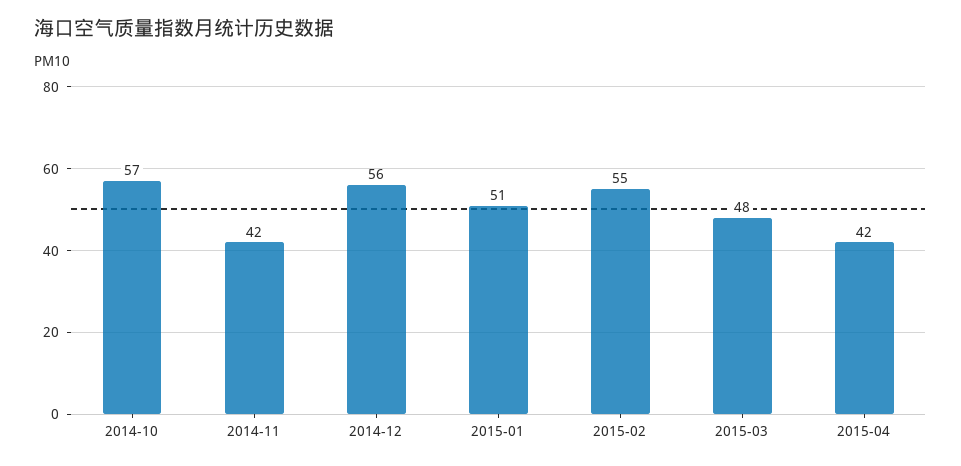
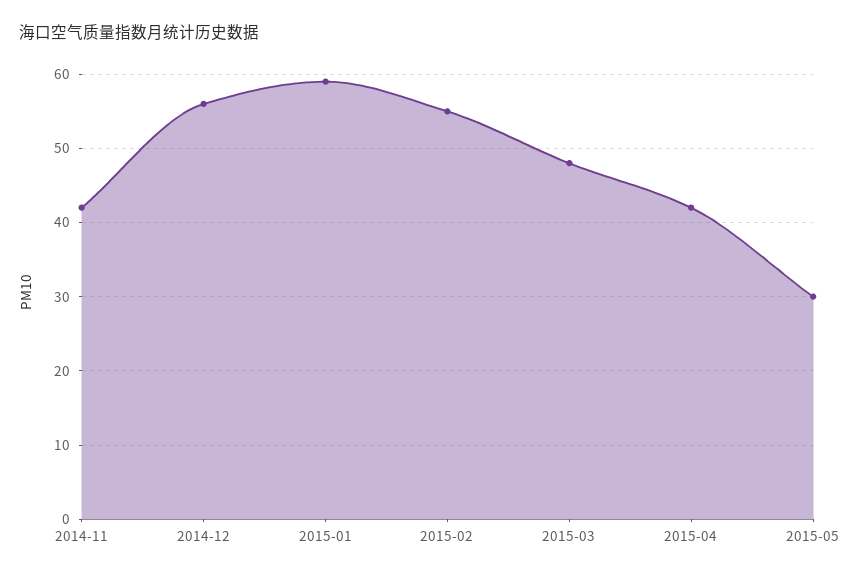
2014-10: 57 -> none
2015-01: 51 -> 59
2015-05: none -> 30

